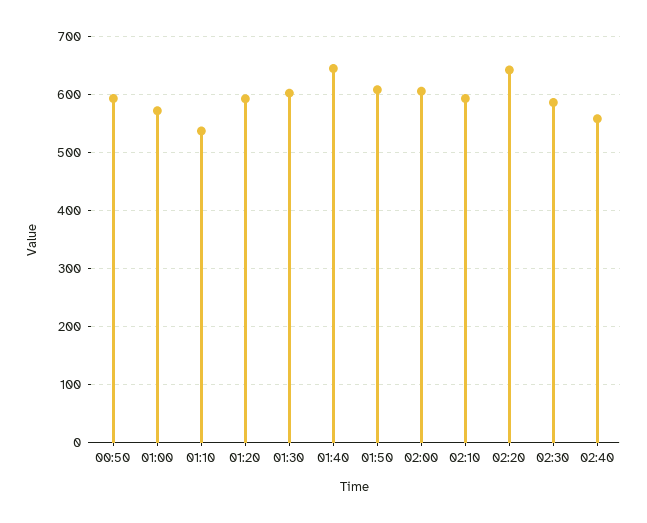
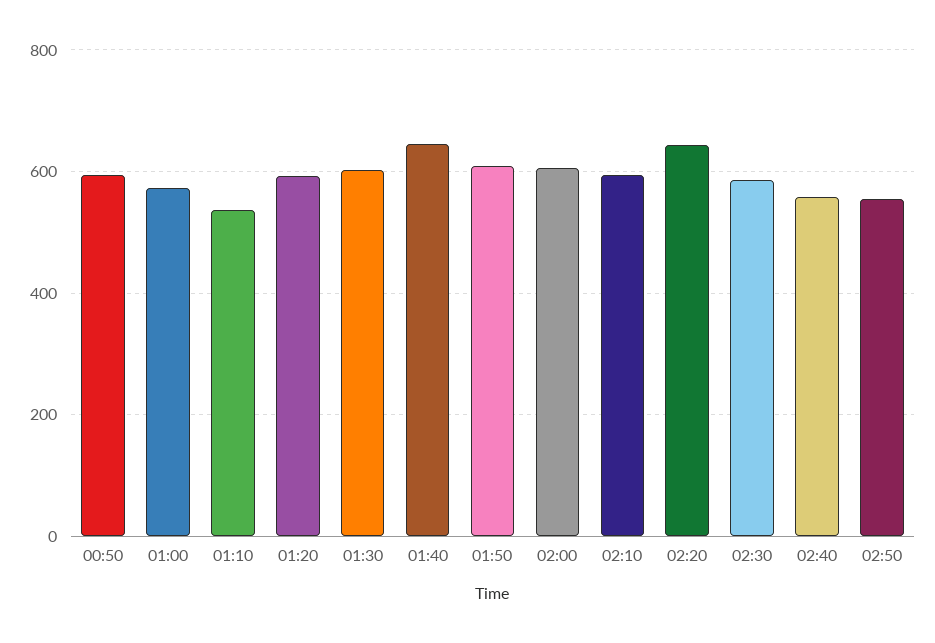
02:50: none -> 560

